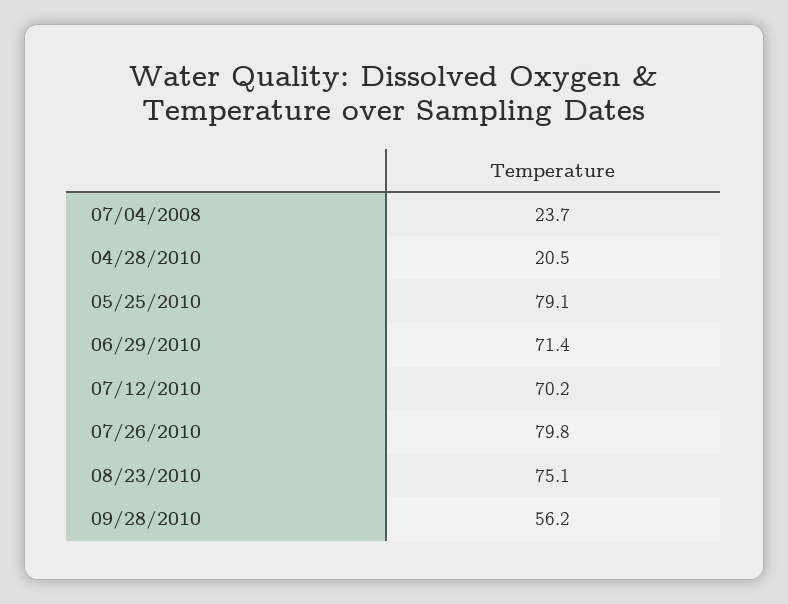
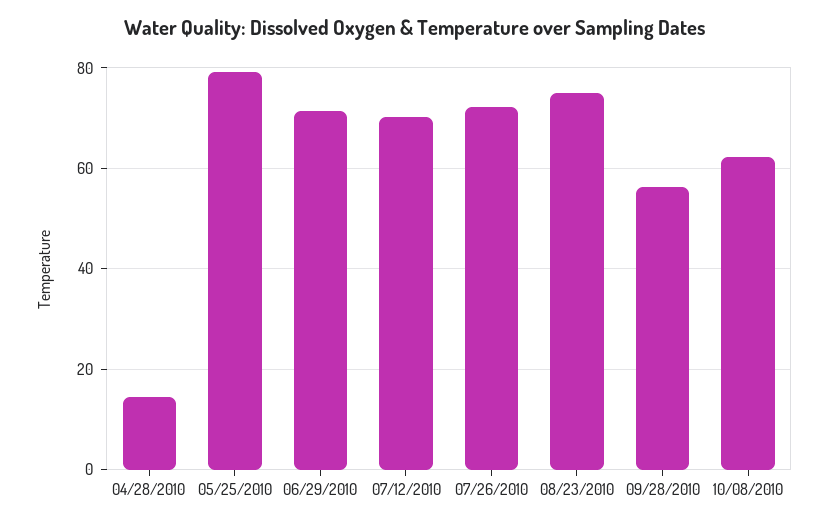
07/04/2008: 23.7 -> none
04/28/2010: 20.5 -> 14
07/26/2010: 79.8 -> 72
10/08/2010: none -> 62

